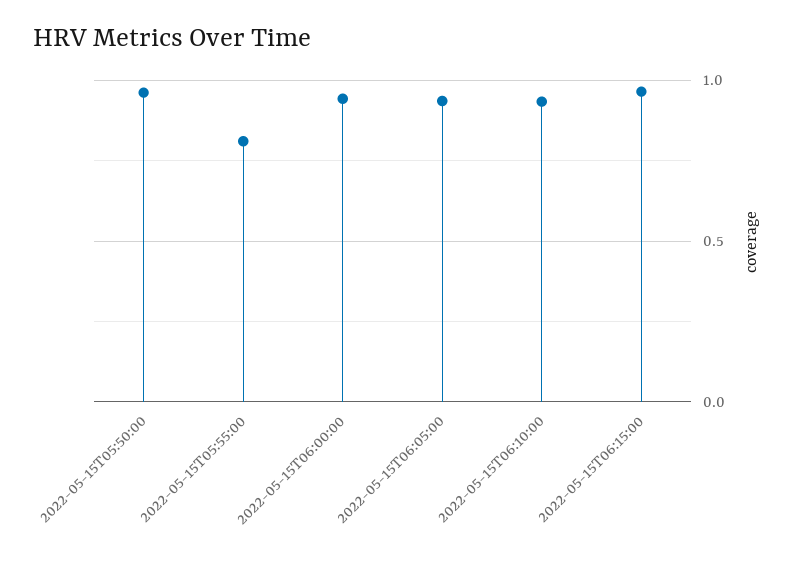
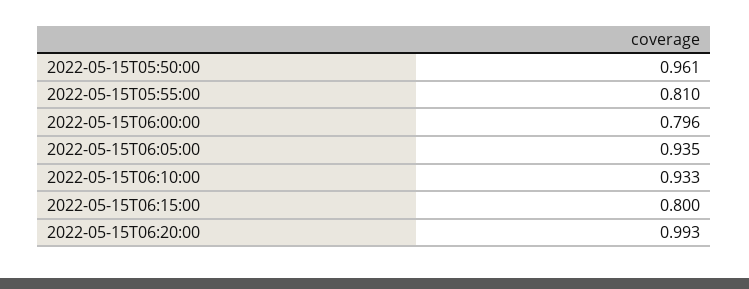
2022-05-15T06:00:00: 0.95 -> 0.796
2022-05-15T06:15:00: 0.95 -> 0.8
2022-05-15T06:20:00: none -> 0.993

